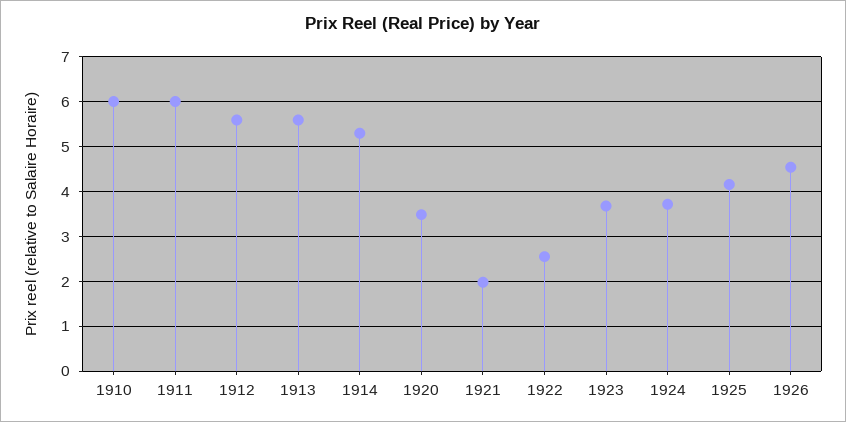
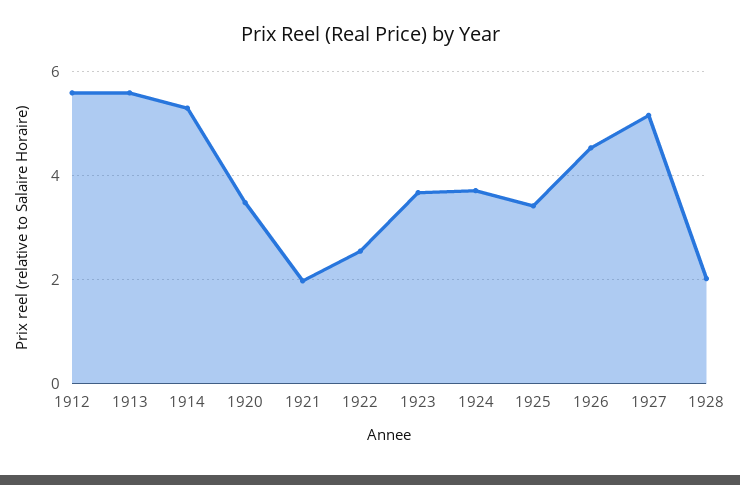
1910: 6 -> none
1911: 6 -> none
1925: 4.2 -> 3.4
1927: none -> 5.2
1928: none -> 2

